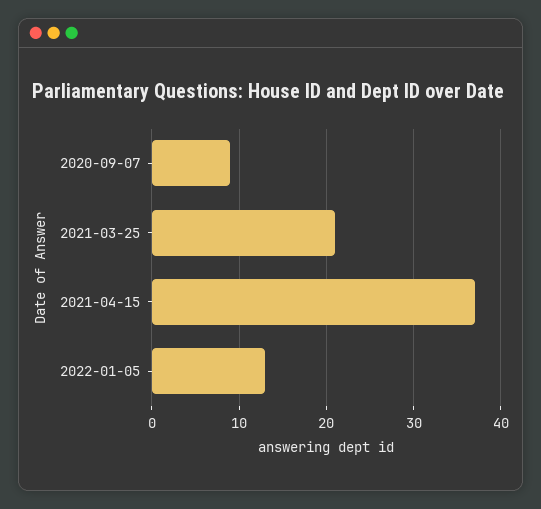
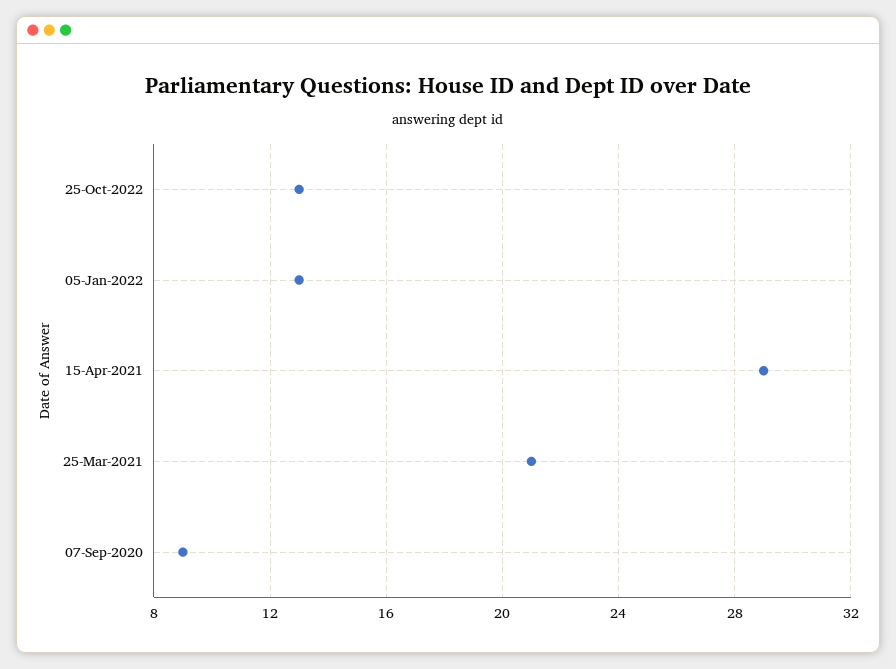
2021-04-15: 37 -> 29
25-Oct-2022: none -> 13

